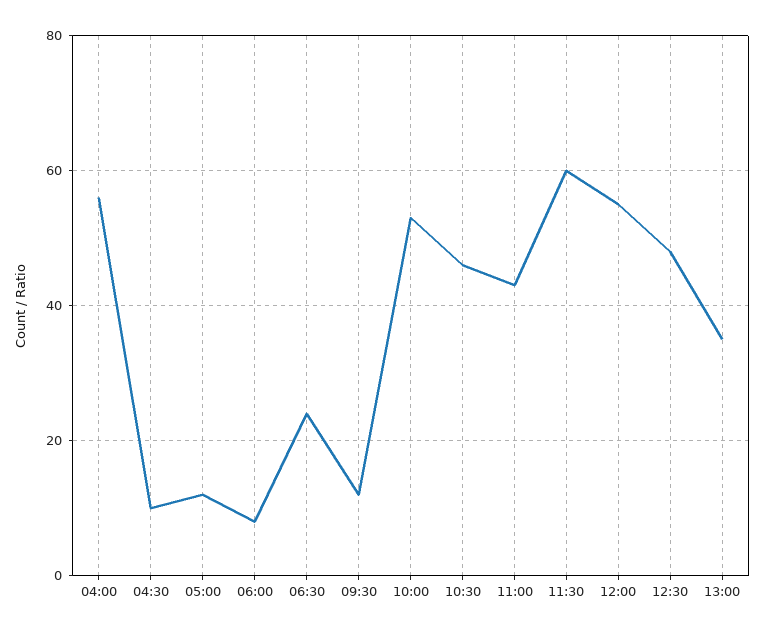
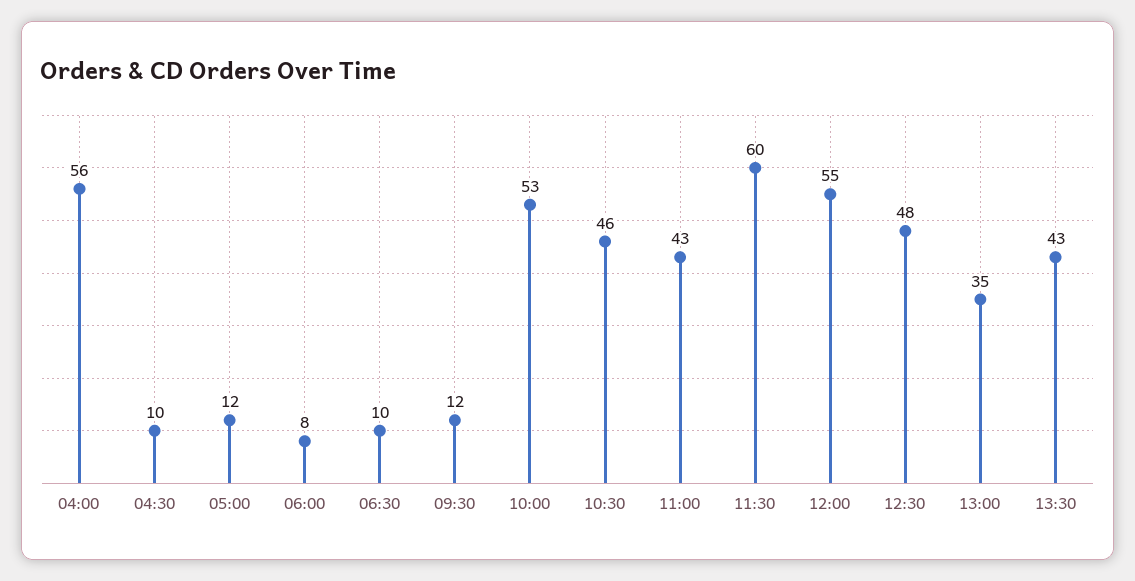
06:30: 25 -> 10
13:30: none -> 43

